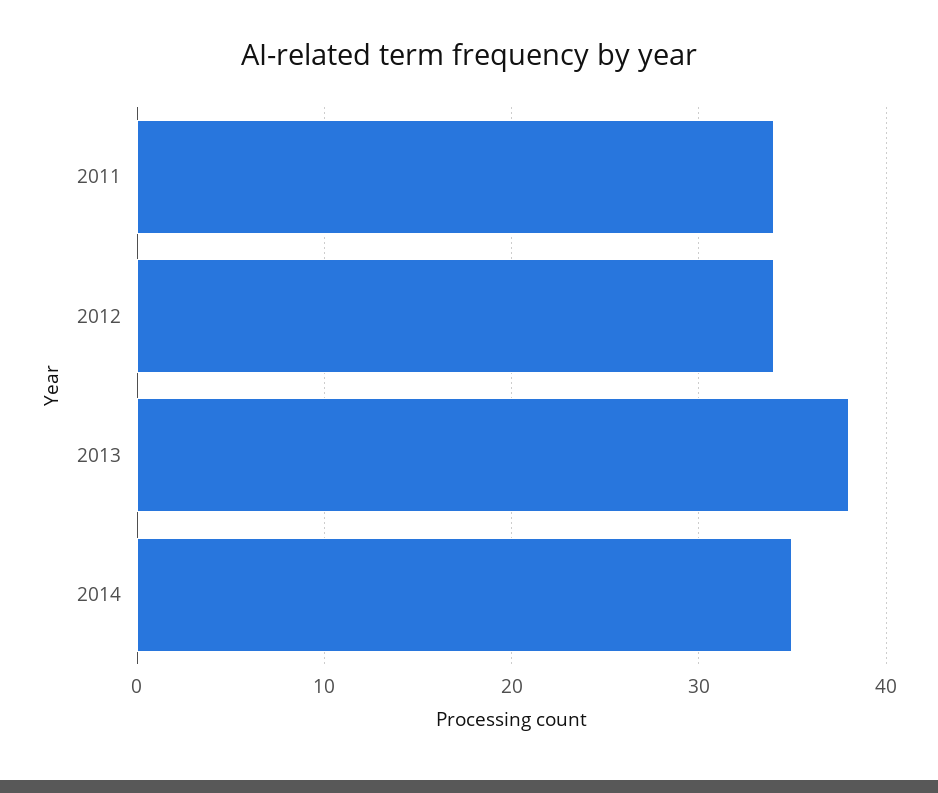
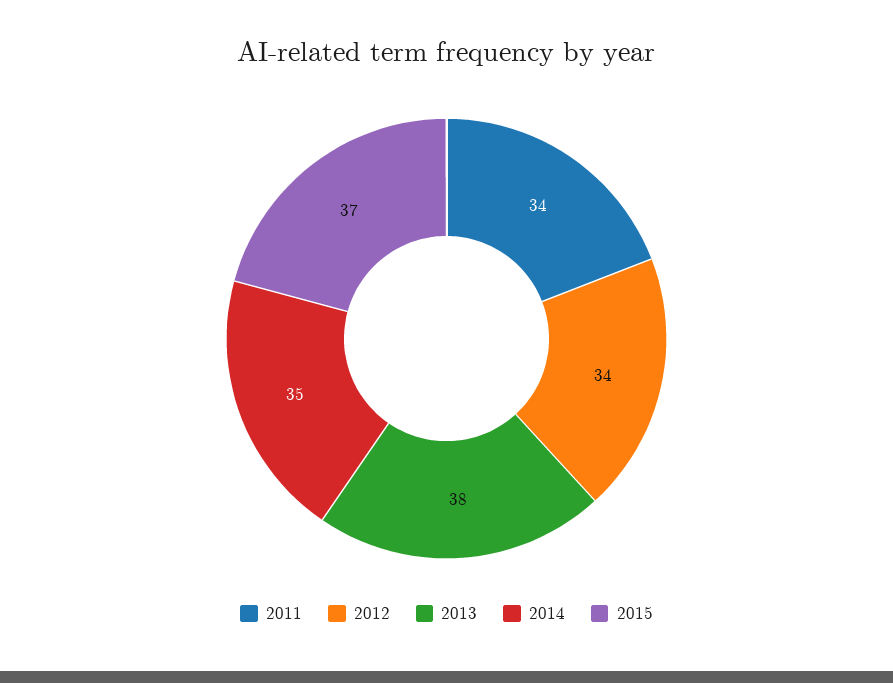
2015: none -> 37

